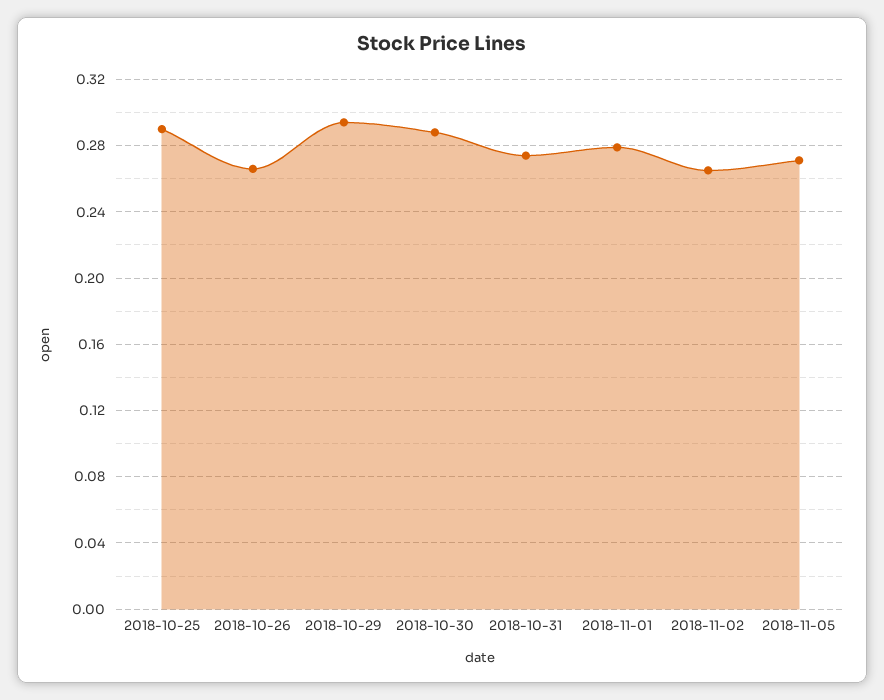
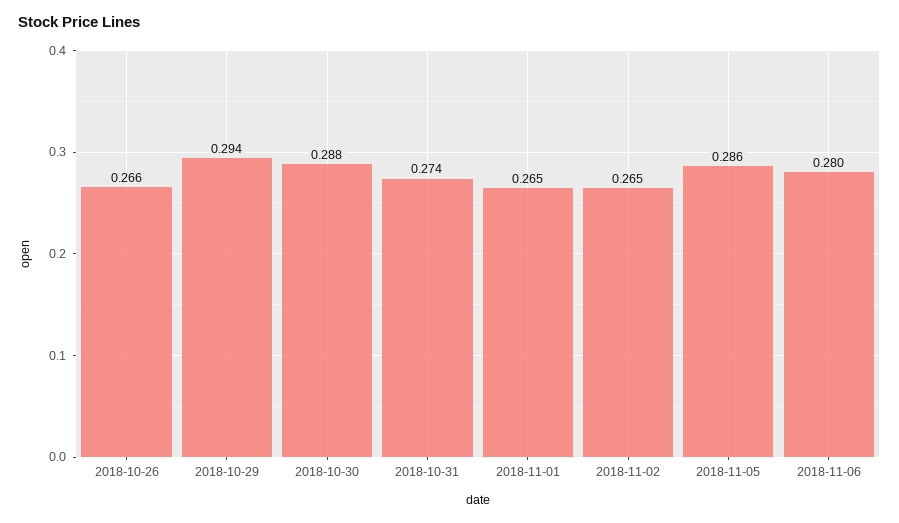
2018-10-25: 0.29 -> none
2018-11-01: 0.28 -> 0.265
2018-11-05: 0.27 -> 0.286
2018-11-06: none -> 0.28

